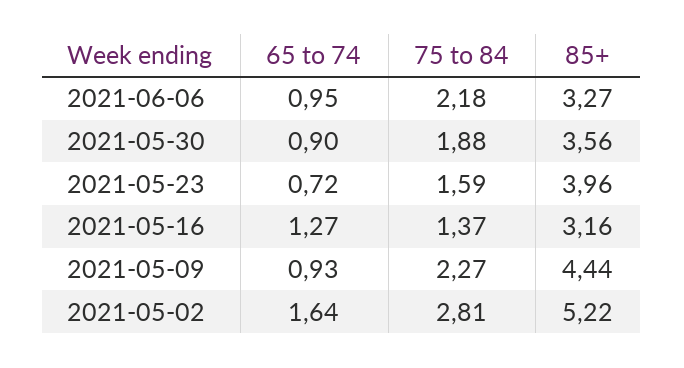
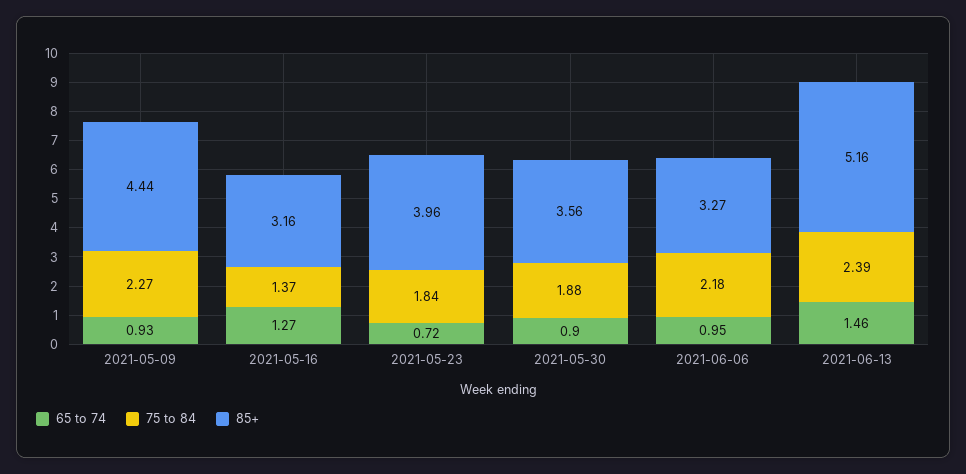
75 to 84, 2021-05-23: 1.59 -> 1.84
65 to 74, 2021-05-02: 1.64 -> none
75 to 84, 2021-05-02: 2.81 -> none
85+, 2021-05-02: 5.22 -> none
65 to 74, 2021-06-13: none -> 1.46
75 to 84, 2021-06-13: none -> 2.39
85+, 2021-06-13: none -> 5.16

